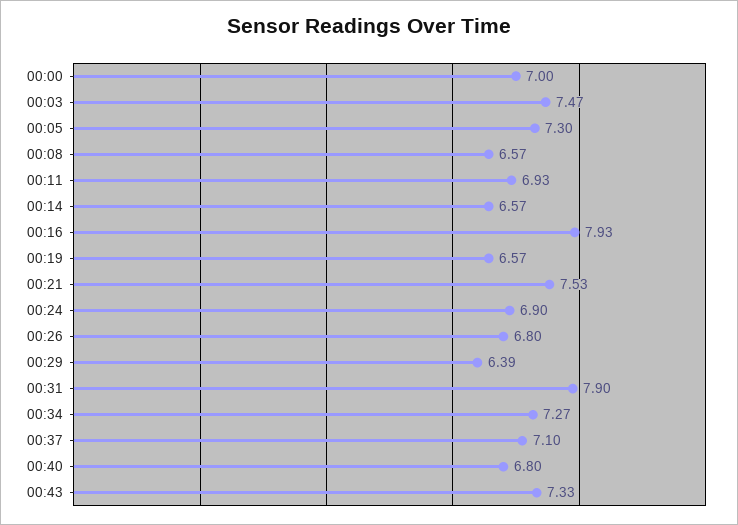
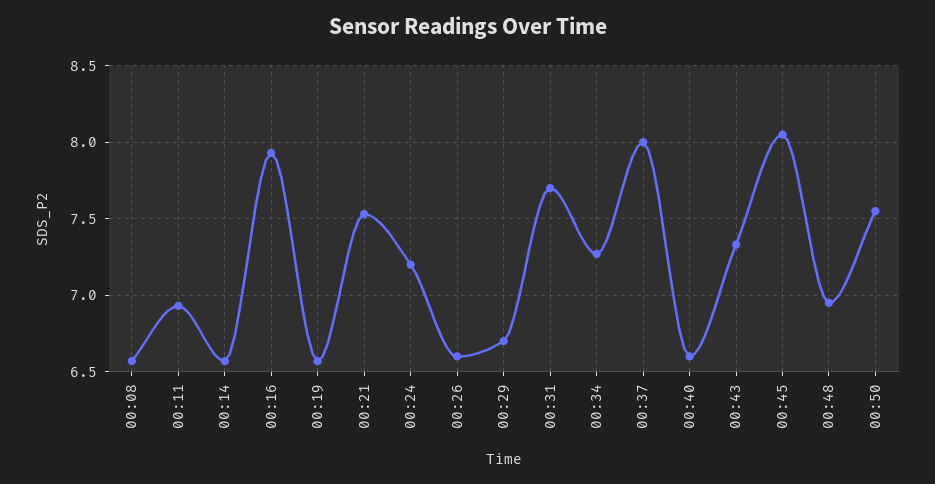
00:00: 7 -> none
00:03: 7.47 -> none
00:05: 7.3 -> none
00:24: 6.9 -> 7.2
00:26: 6.8 -> 6.6
00:29: 6.39 -> 6.7
00:31: 7.9 -> 7.7
00:37: 7.1 -> 8
00:40: 6.8 -> 6.6
00:45: none -> 8.05
00:48: none -> 6.95
00:50: none -> 7.55

